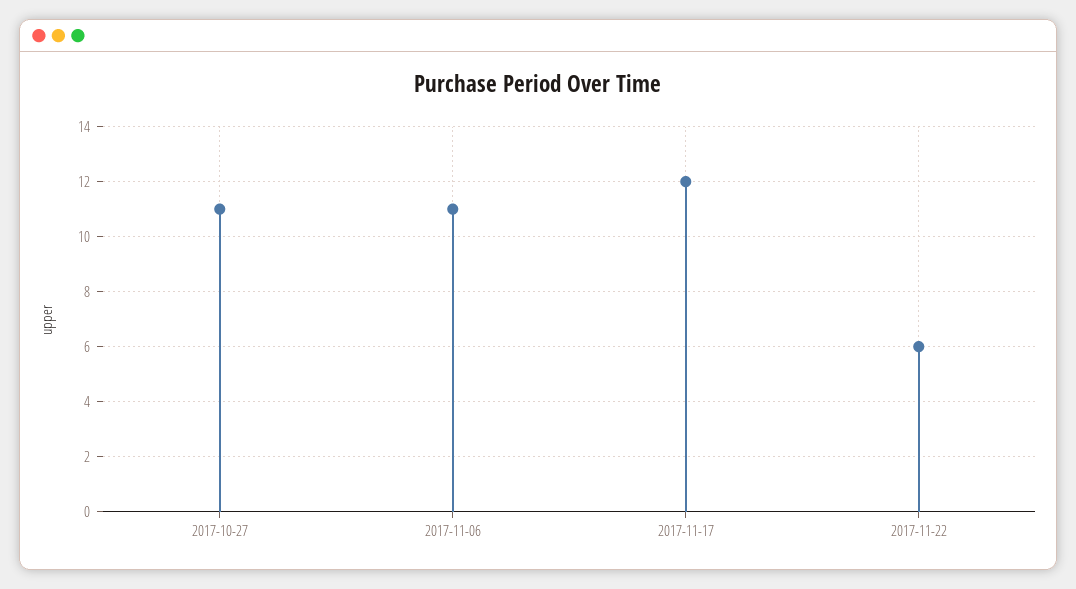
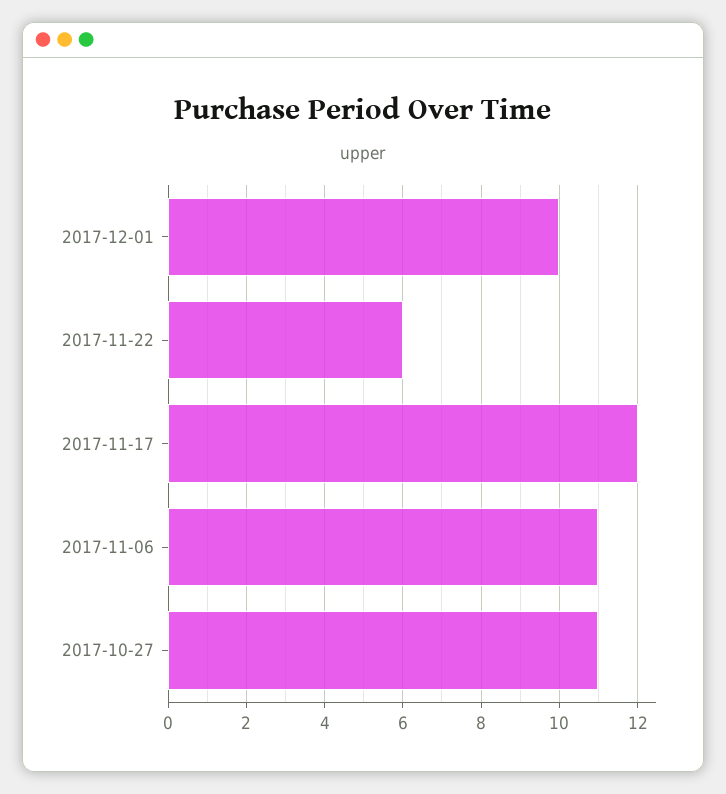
2017-12-01: none -> 10

